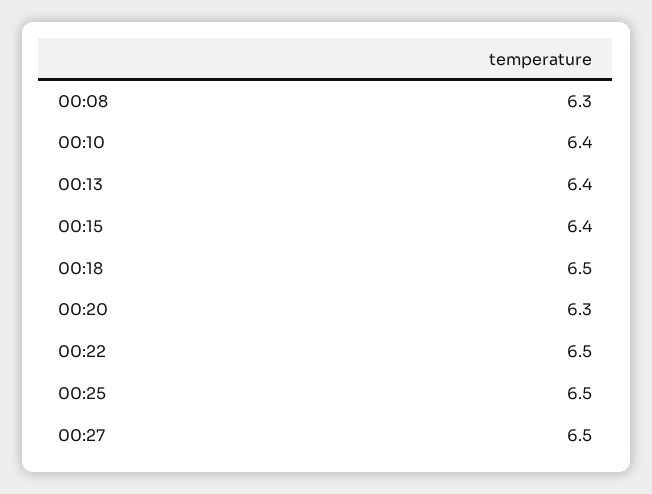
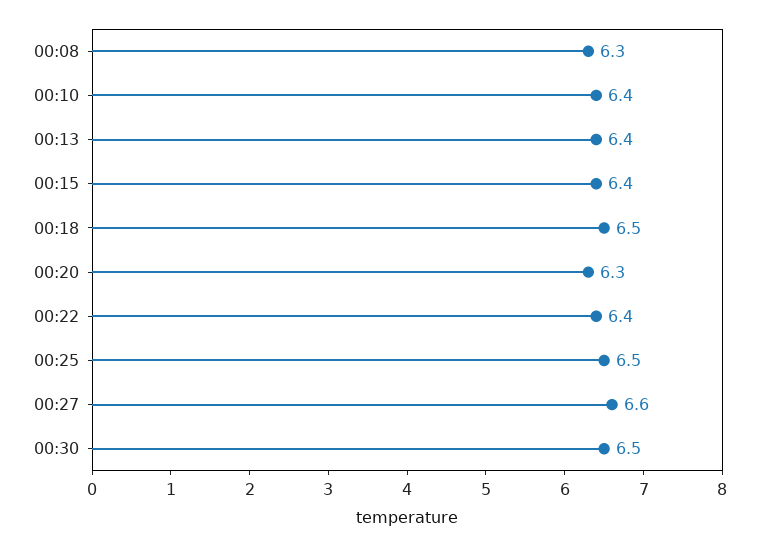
00:22: 6.5 -> 6.4
00:27: 6.5 -> 6.6
00:30: none -> 6.5

